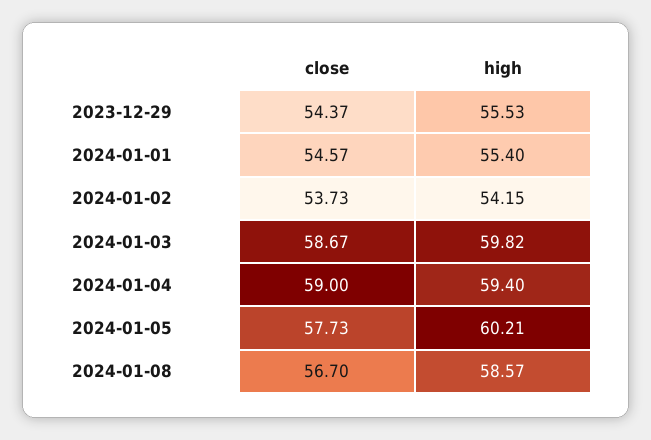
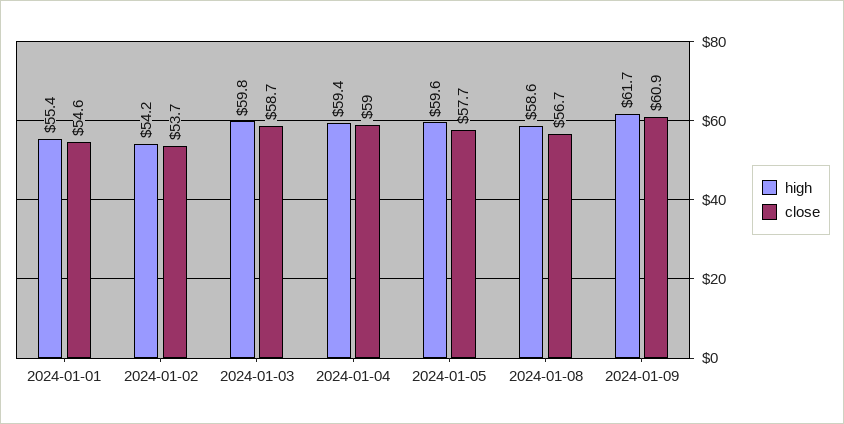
close, 2023-12-29: 54.37 -> none
high, 2023-12-29: 55.53 -> none
high, 2024-01-05: 60.21 -> 59.6
high, 2024-01-09: none -> 61.7
close, 2024-01-09: none -> 60.9

